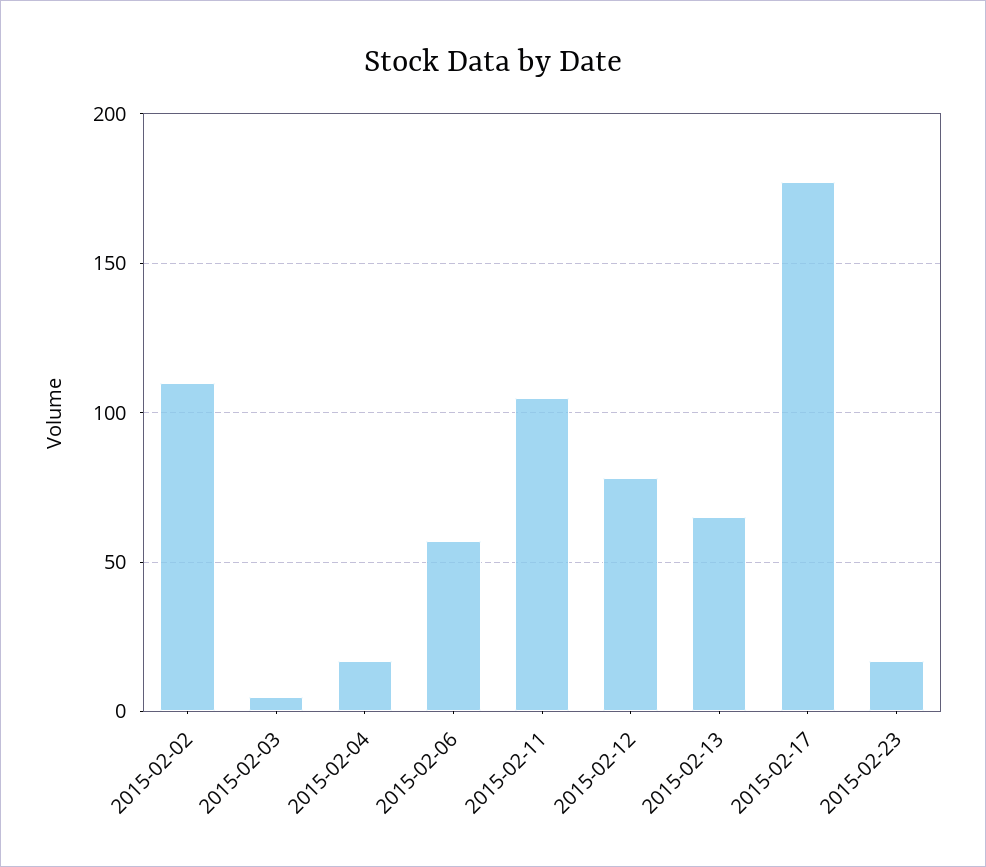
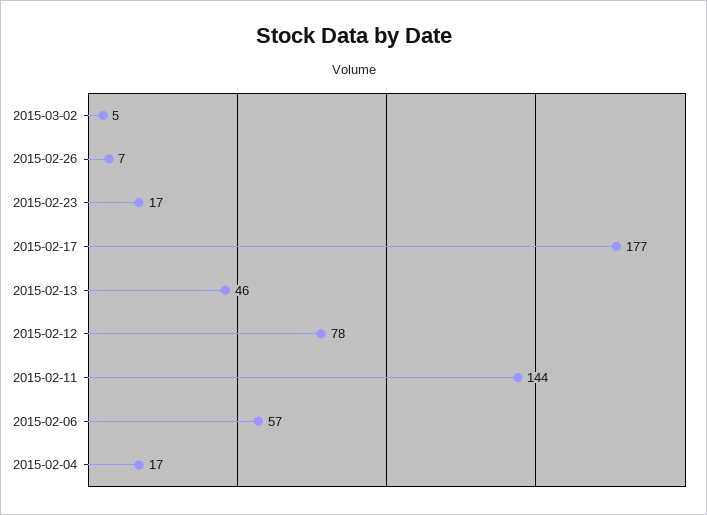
2015-02-02: 110 -> none
2015-02-03: 5 -> none
2015-02-11: 105 -> 144
2015-02-13: 65 -> 46
2015-03-02: none -> 5
2015-02-26: none -> 7

